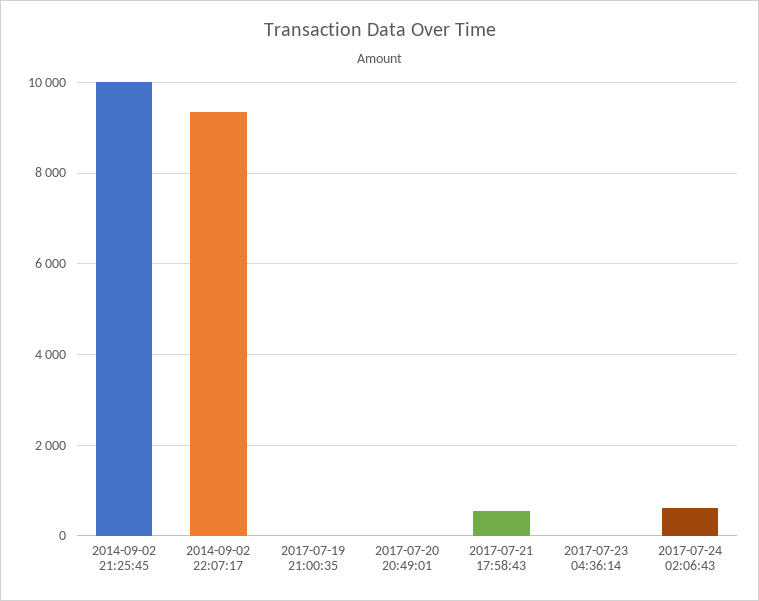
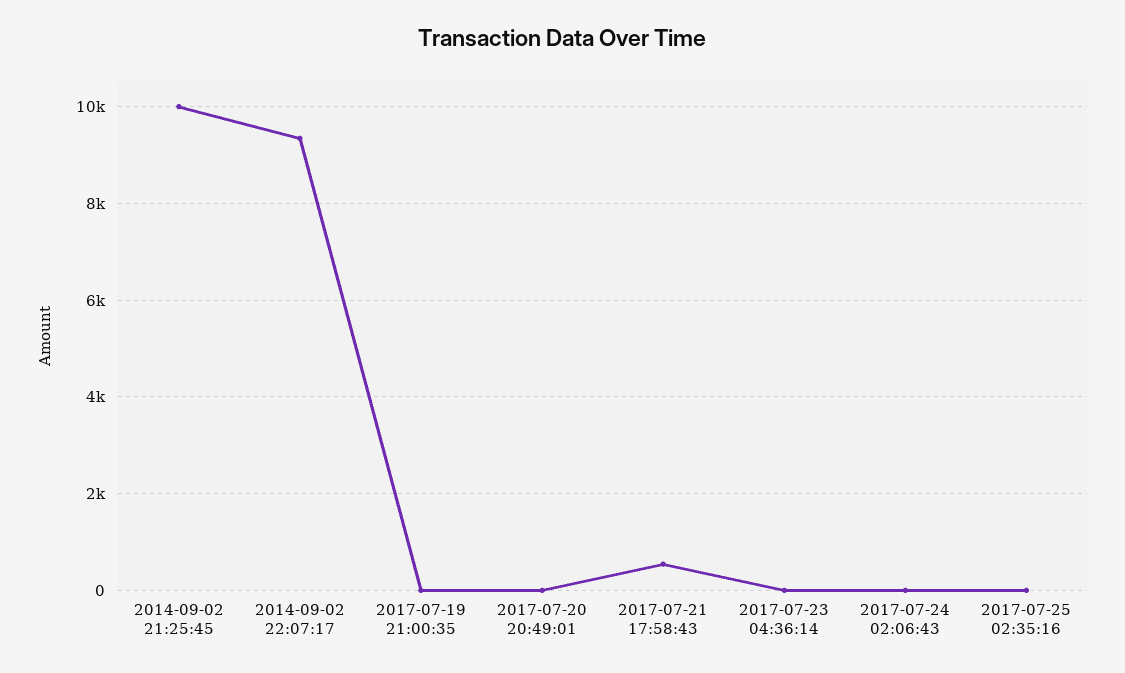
2017-07-24 02:06:43: 600 -> 0
2017-07-25 02:35:16: none -> 0

